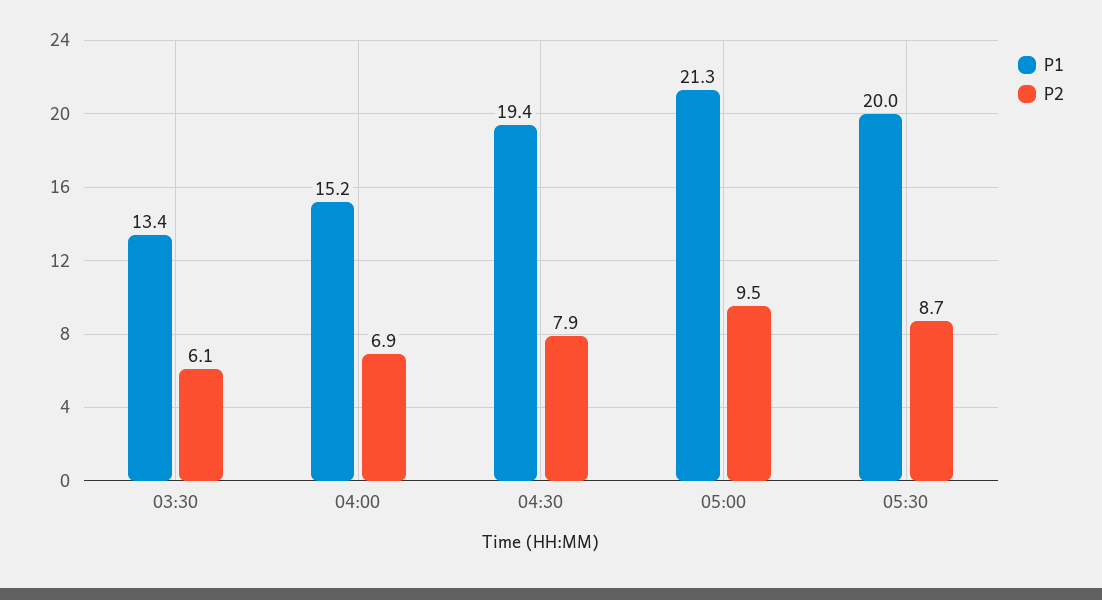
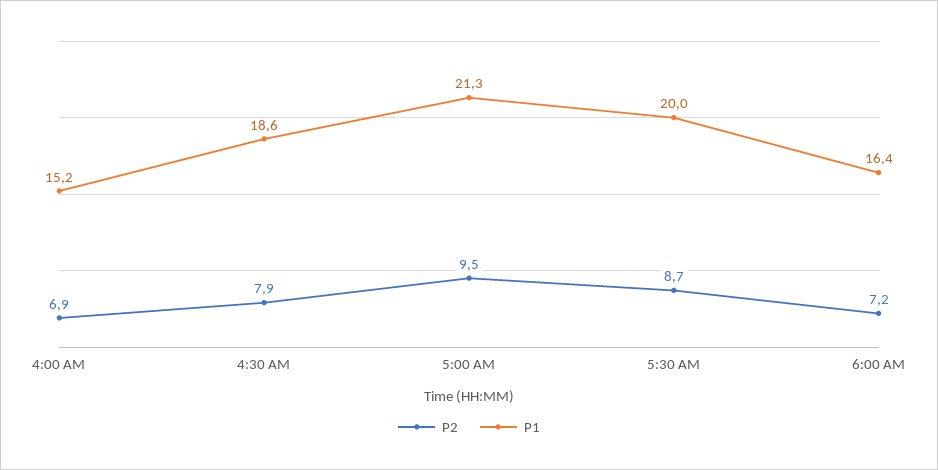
P1, 03:30: 13.4 -> none
P2, 03:30: 6.1 -> none
P1, 04:30: 19.4 -> 18.6
P2, 6:00 AM: none -> 7.2
P1, 6:00 AM: none -> 16.4

